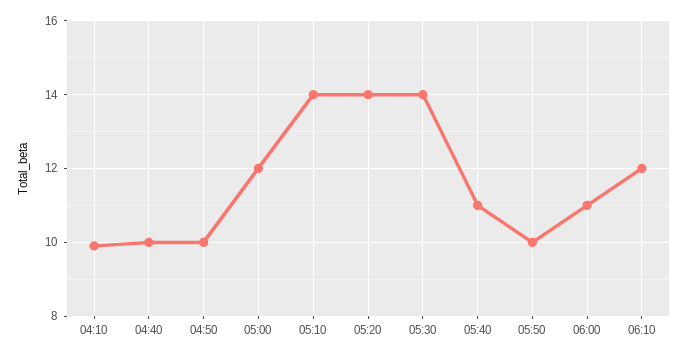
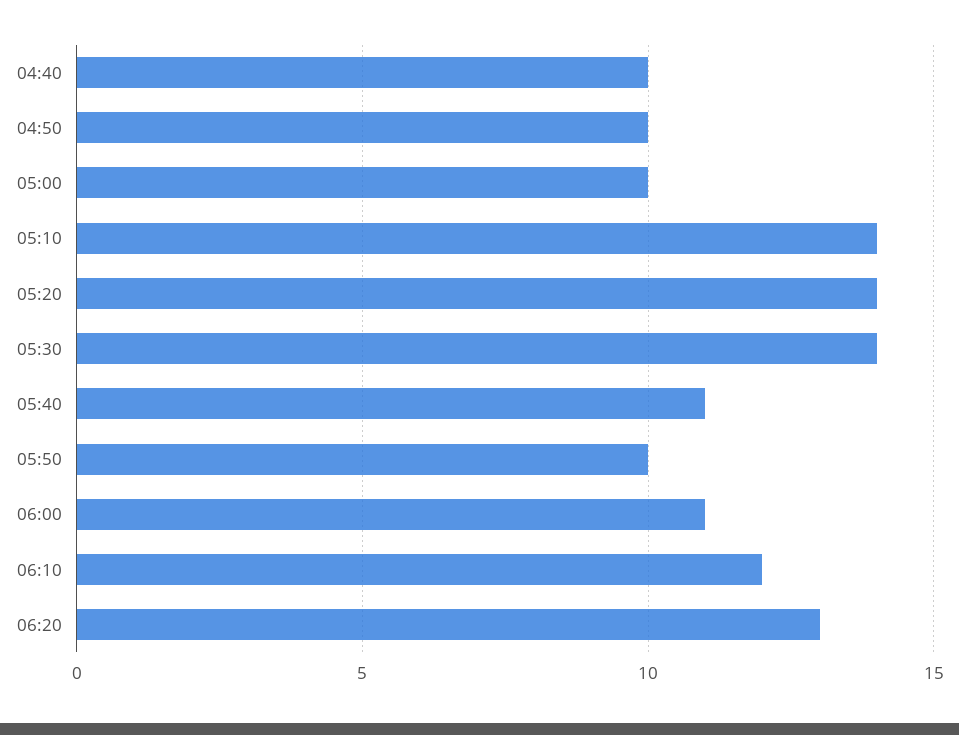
04:10: 10 -> none
05:00: 12 -> 10
06:20: none -> 13

